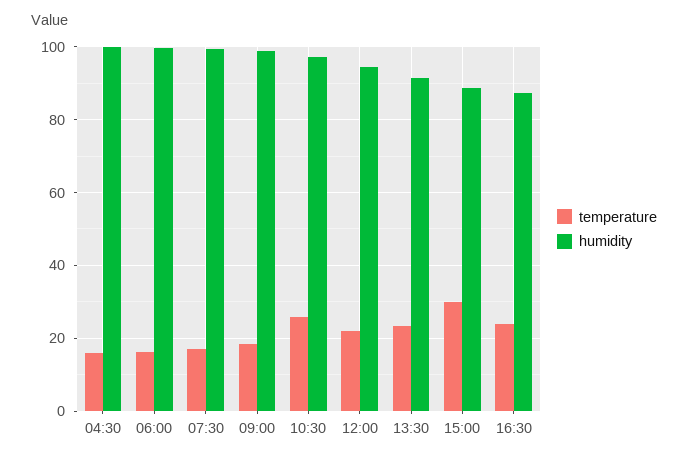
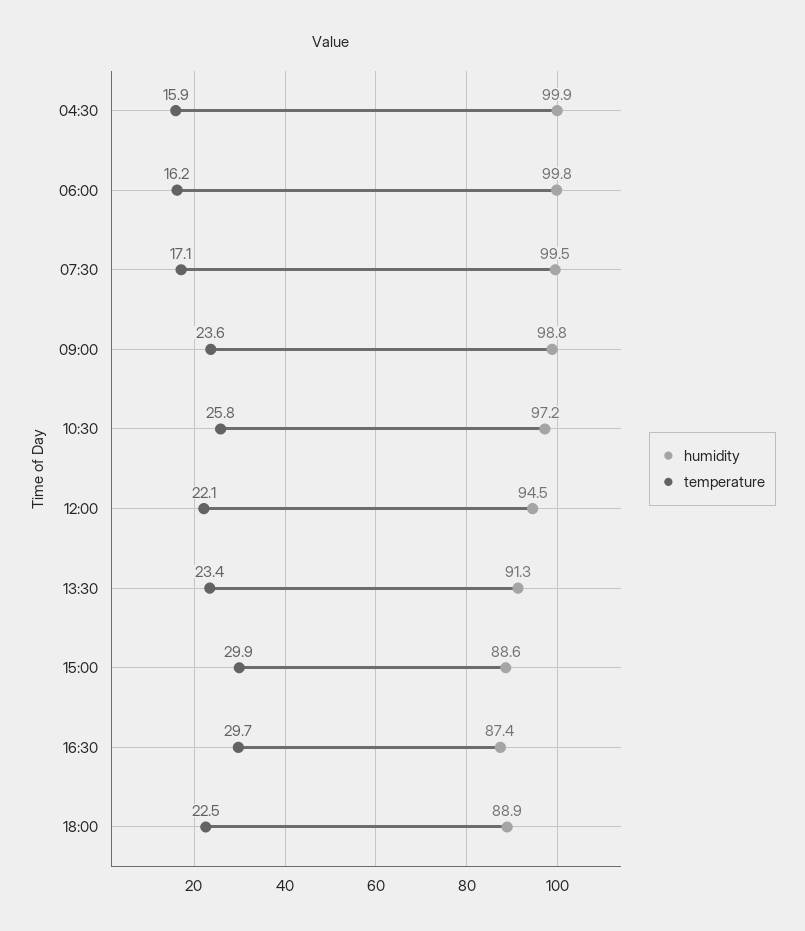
temperature, 09:00: 18 -> 23.6
temperature, 16:30: 24 -> 29.7
humidity, 18:00: none -> 88.9
temperature, 18:00: none -> 22.5

